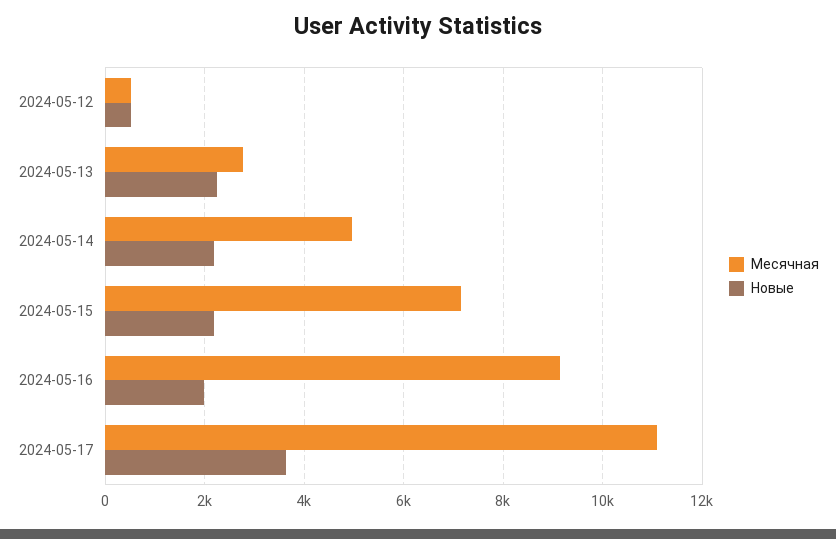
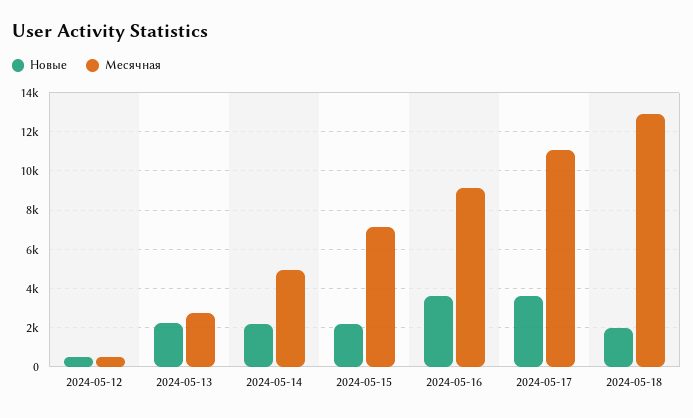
Новые, 2024-05-16: 2000 -> 3500
Новые, 2024-05-18: none -> 2000
Месячная, 2024-05-18: none -> 13000

